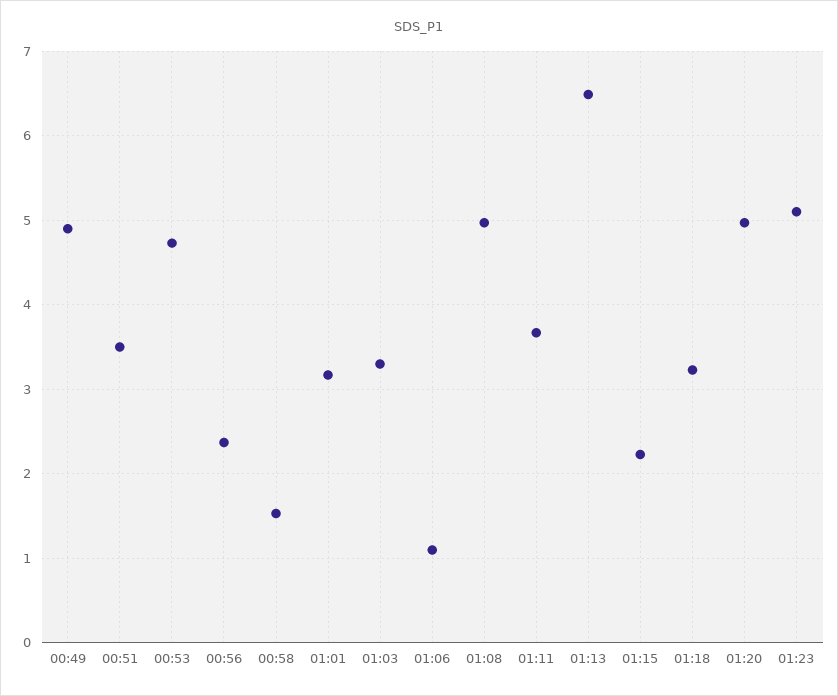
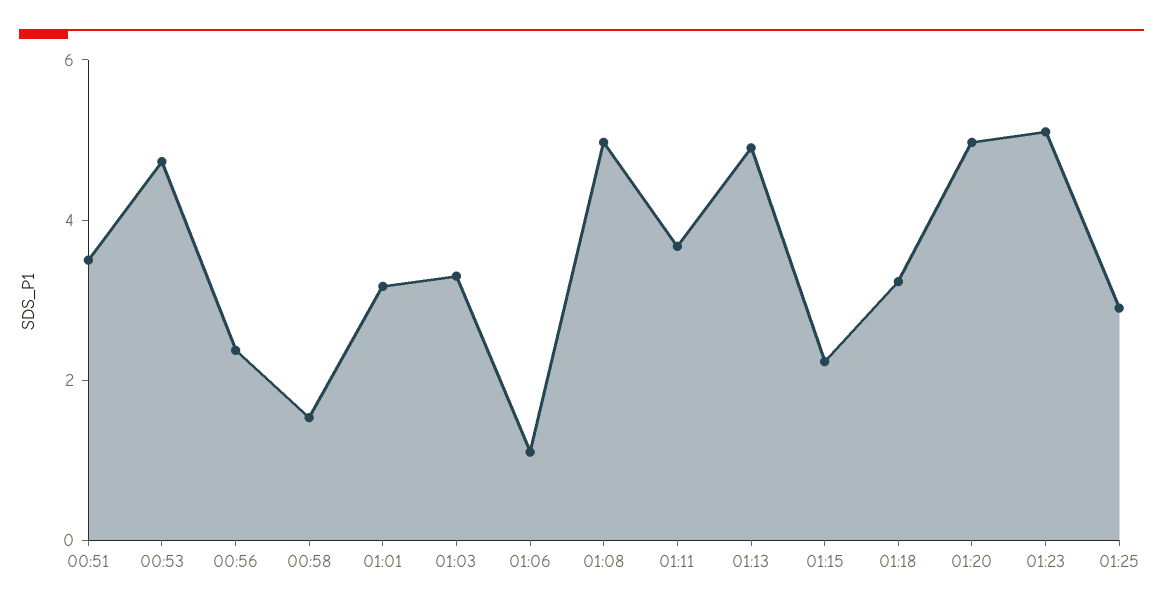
00:49: 4.9 -> none
01:13: 6.5 -> 5
01:25: none -> 3

